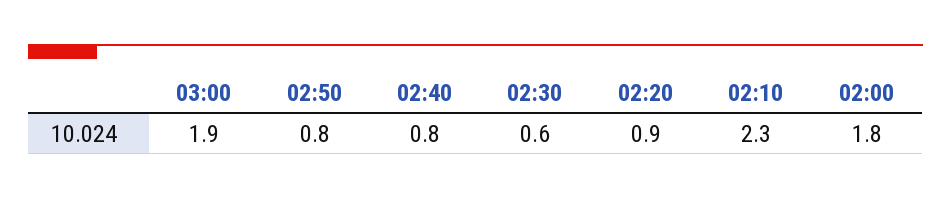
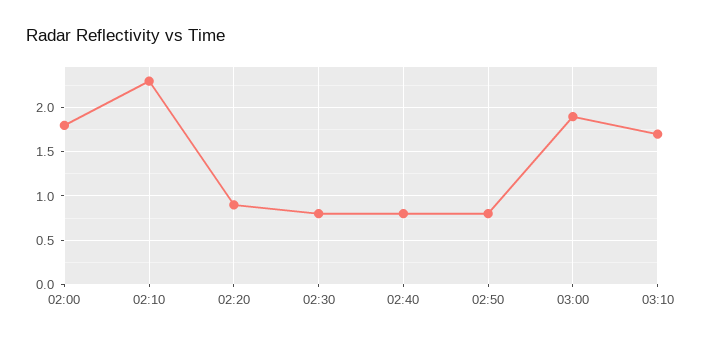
02:30: 0.6 -> 0.8
03:10: none -> 1.7

